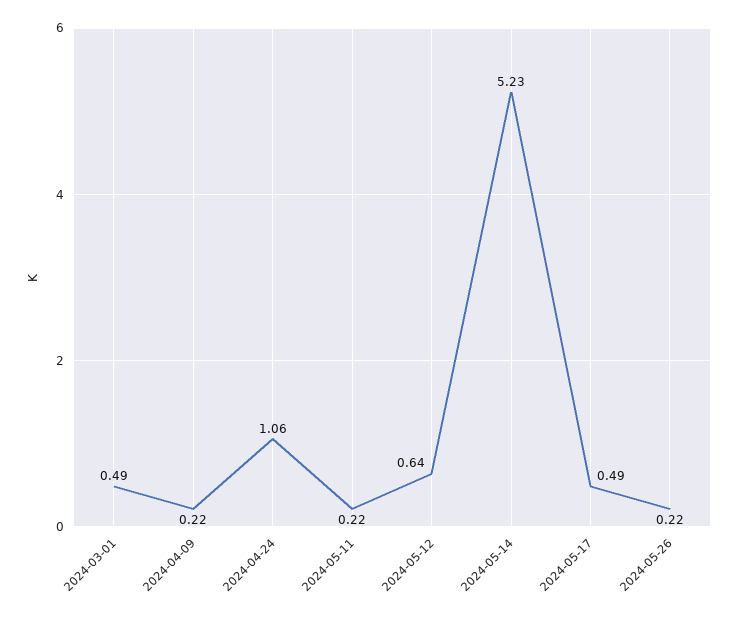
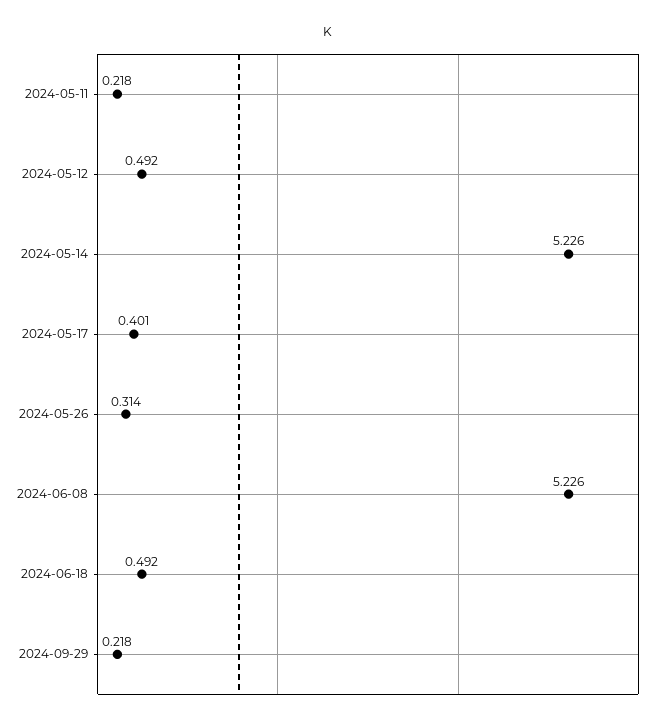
2024-03-01: 0.49 -> none
2024-04-09: 0.22 -> none
2024-04-24: 1.06 -> none
2024-05-12: 0.64 -> 0.492
2024-05-17: 0.49 -> 0.401
2024-05-26: 0.22 -> 0.314
2024-06-08: none -> 5.226
2024-06-18: none -> 0.492
2024-09-29: none -> 0.218

